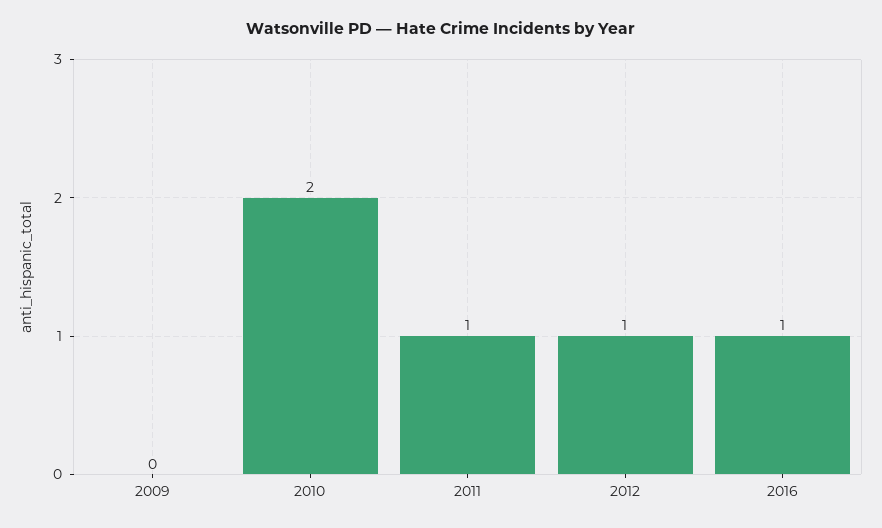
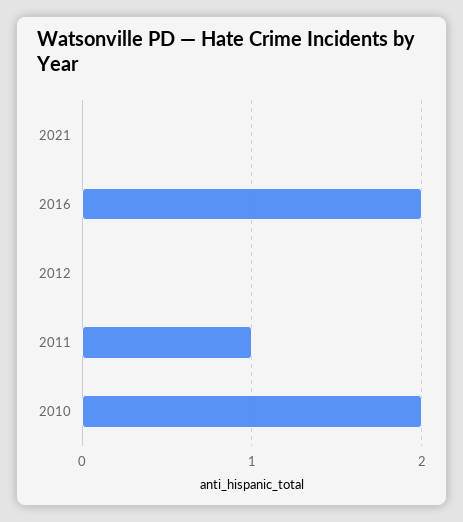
2009: 0 -> none
2012: 1 -> 0
2016: 1 -> 2
2021: none -> 0

